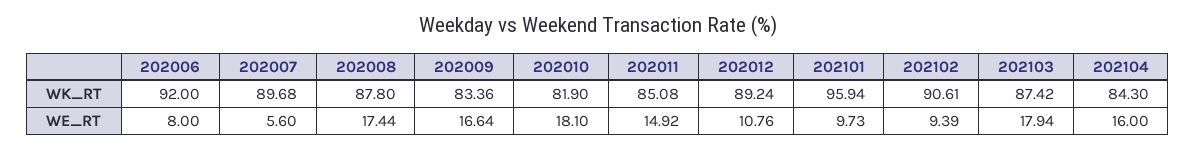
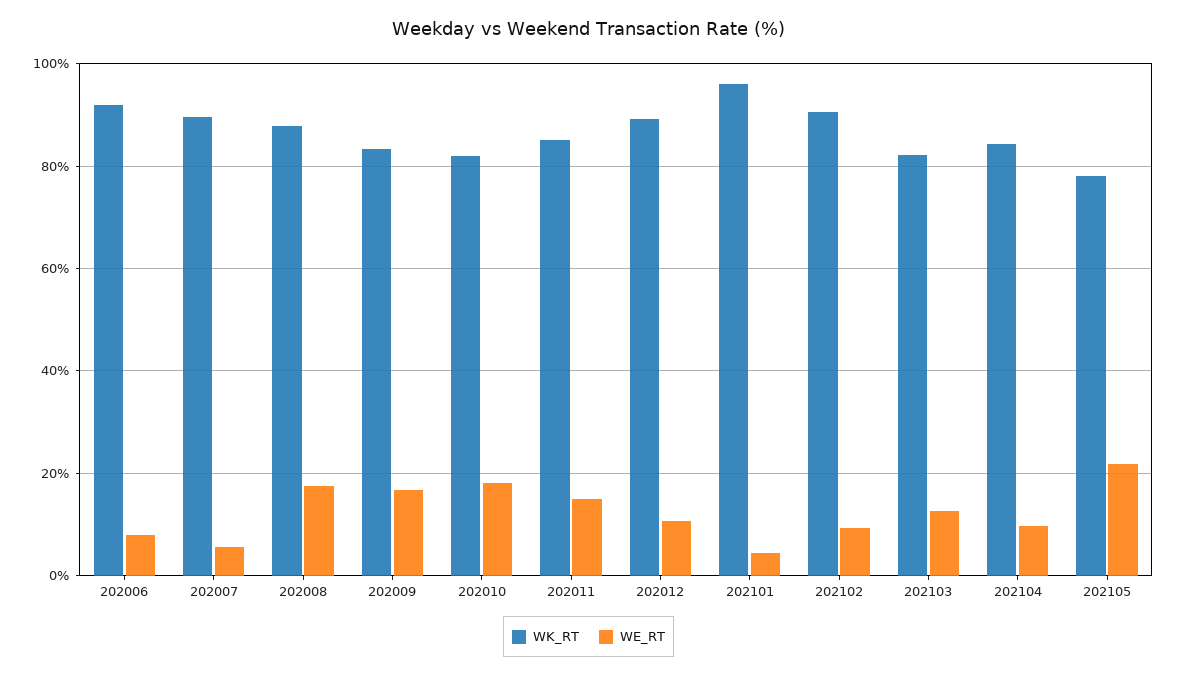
WK_RT, 202103: 87.42 -> 82
WE_RT, 202101: 9.73 -> 4
WE_RT, 202103: 17.94 -> 12
WE_RT, 202104: 16 -> 10
WK_RT, 202105: none -> 78
WE_RT, 202105: none -> 22

